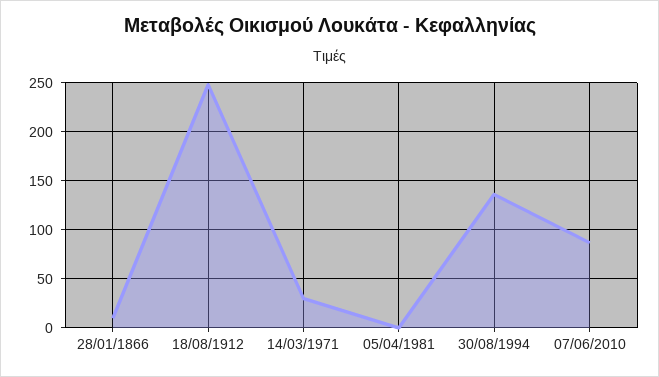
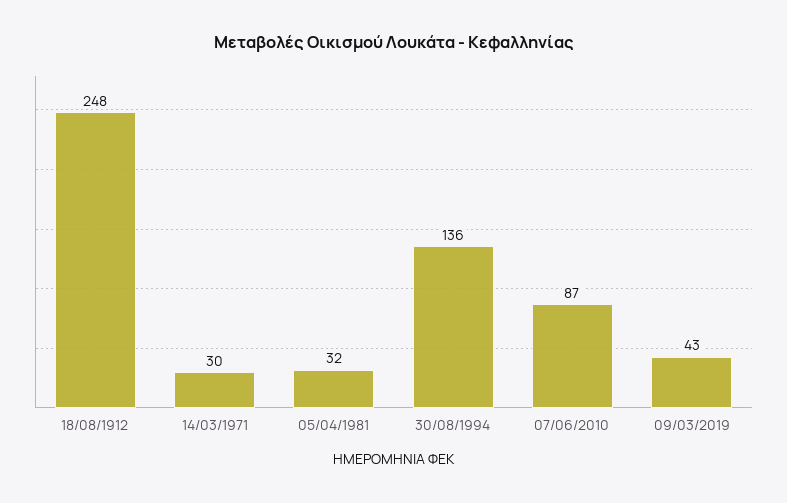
28/01/1866: 10 -> none
05/04/1981: 0 -> 32
09/03/2019: none -> 43

